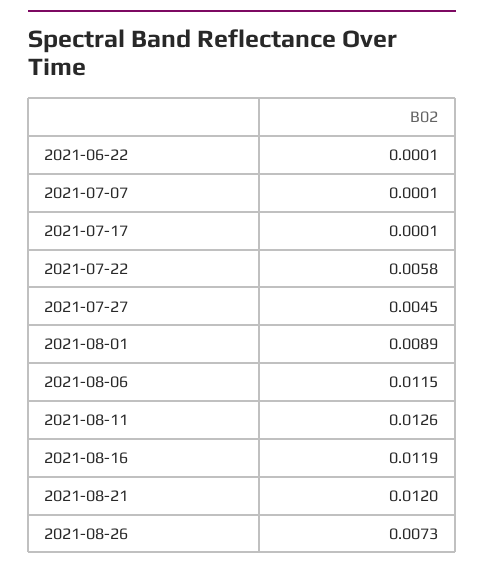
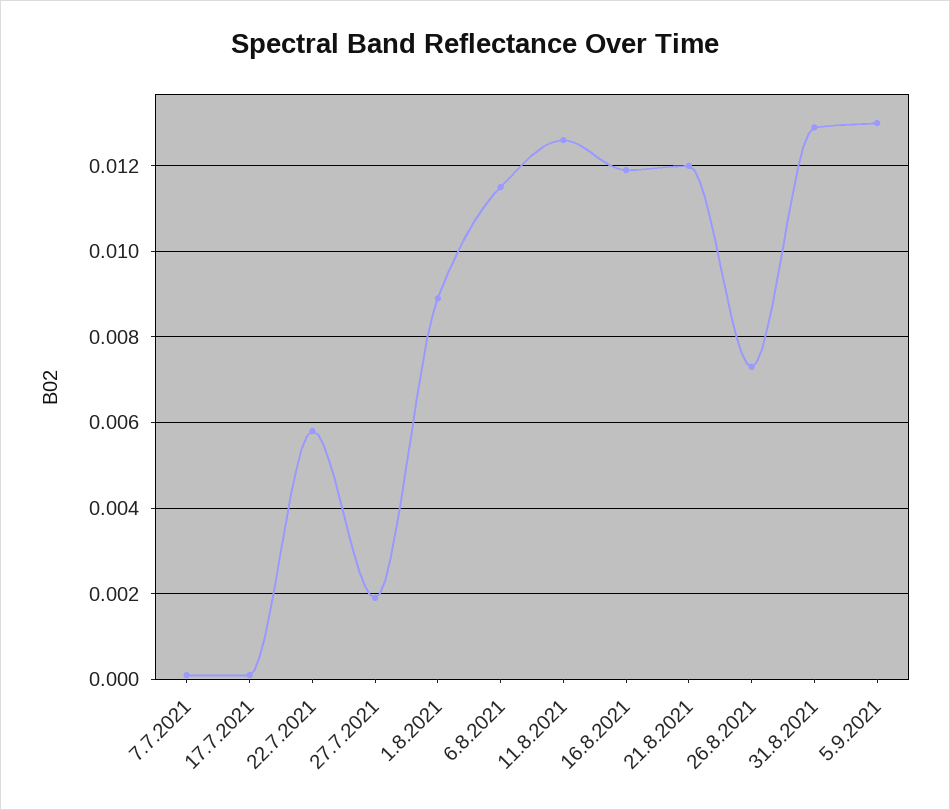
2021-06-22: 0.0001 -> none
2021-07-27: 0.0045 -> 0.002
31.8.2021: none -> 0.013
5.9.2021: none -> 0.013

